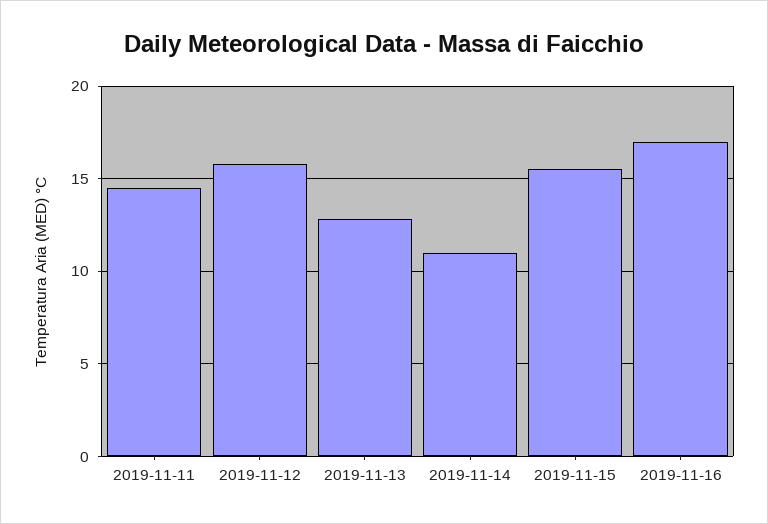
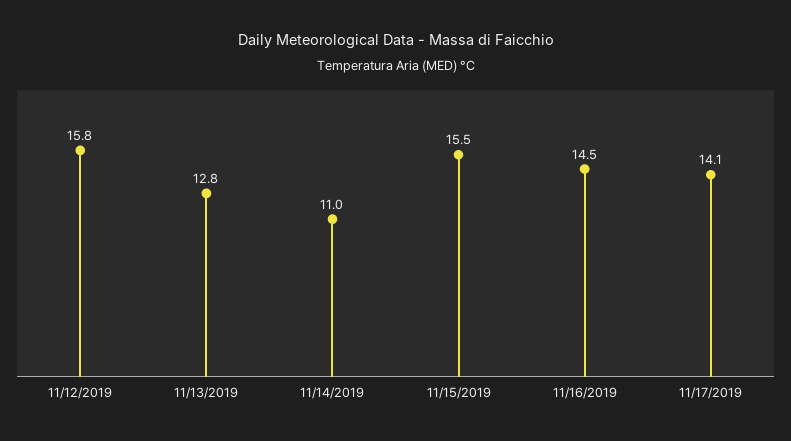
2019-11-11: 14.5 -> none
2019-11-16: 17 -> 14.5
11/17/2019: none -> 14.1

